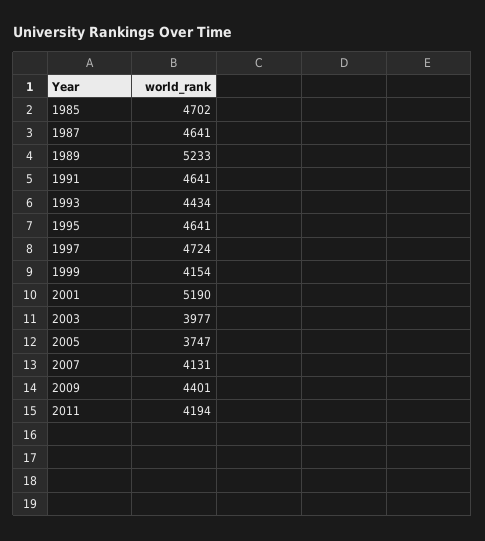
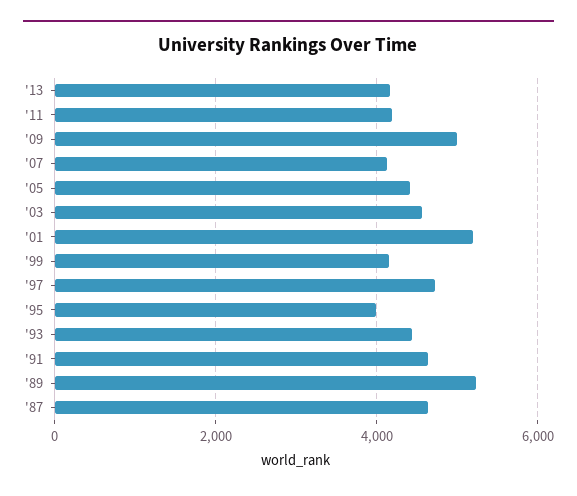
1985: 4702 -> none
1995: 4641 -> 4000
2003: 3977 -> 4600
2005: 3747 -> 4400
2009: 4401 -> 5000
'13: none -> 4200

